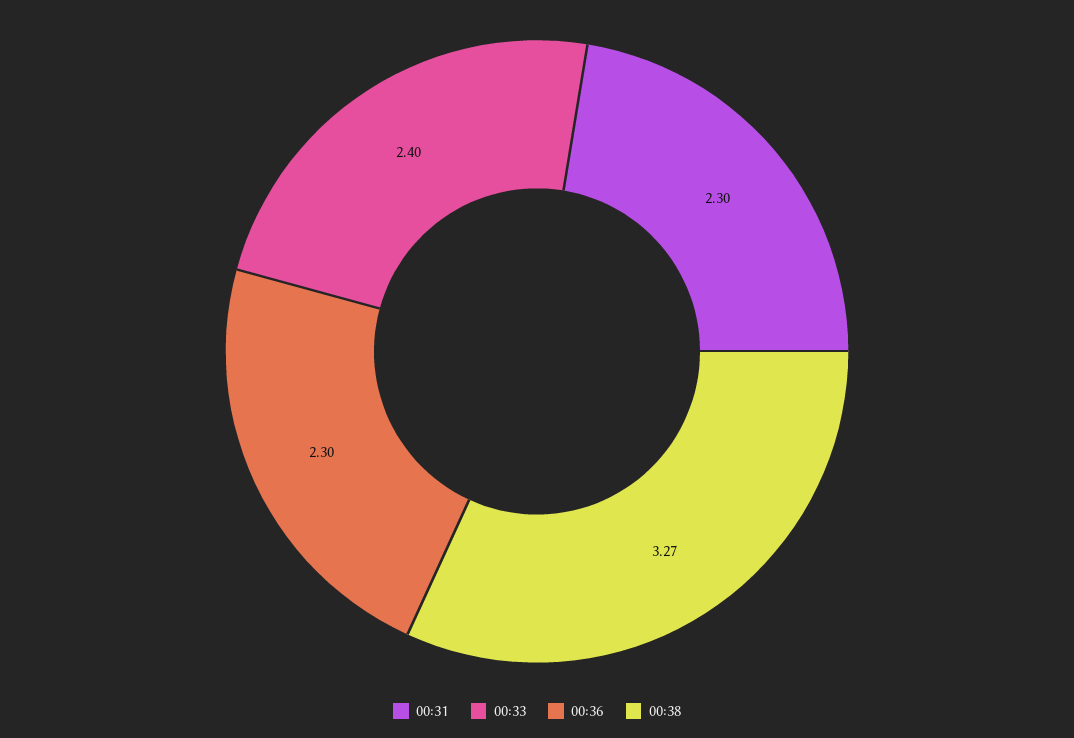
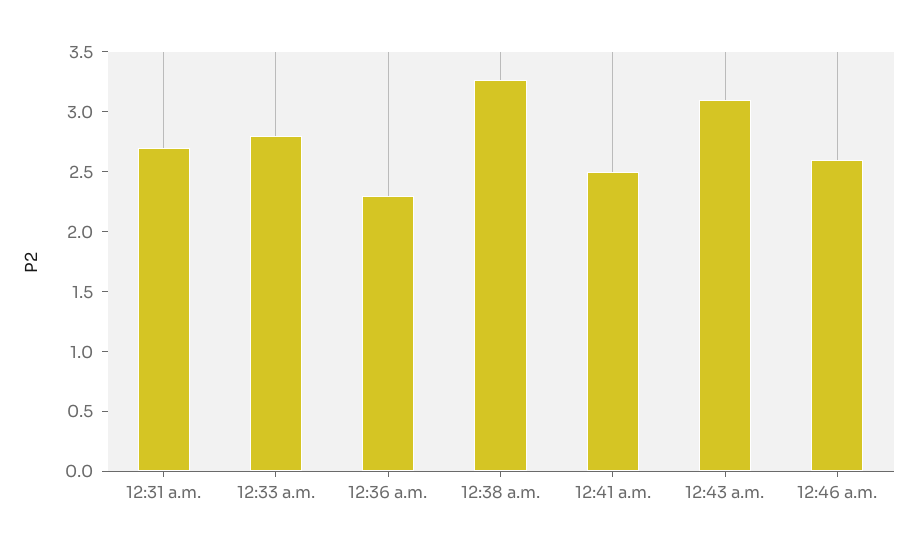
00:31: 2.3 -> 2.7
00:33: 2.4 -> 2.8
12:41 a.m.: none -> 2.5
12:43 a.m.: none -> 3.1
12:46 a.m.: none -> 2.6

